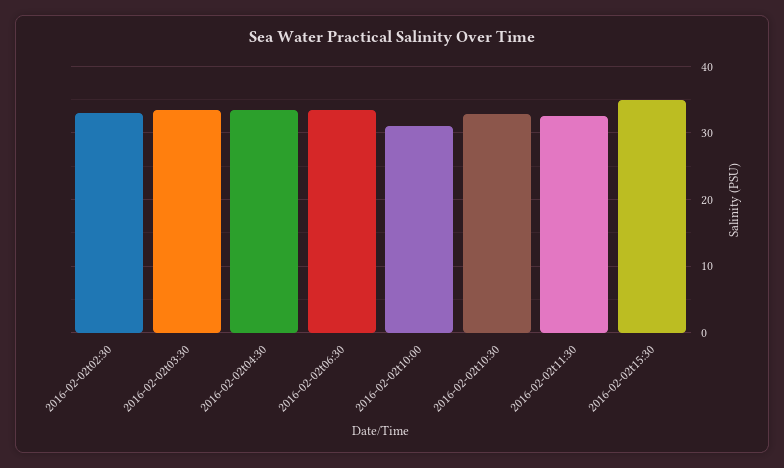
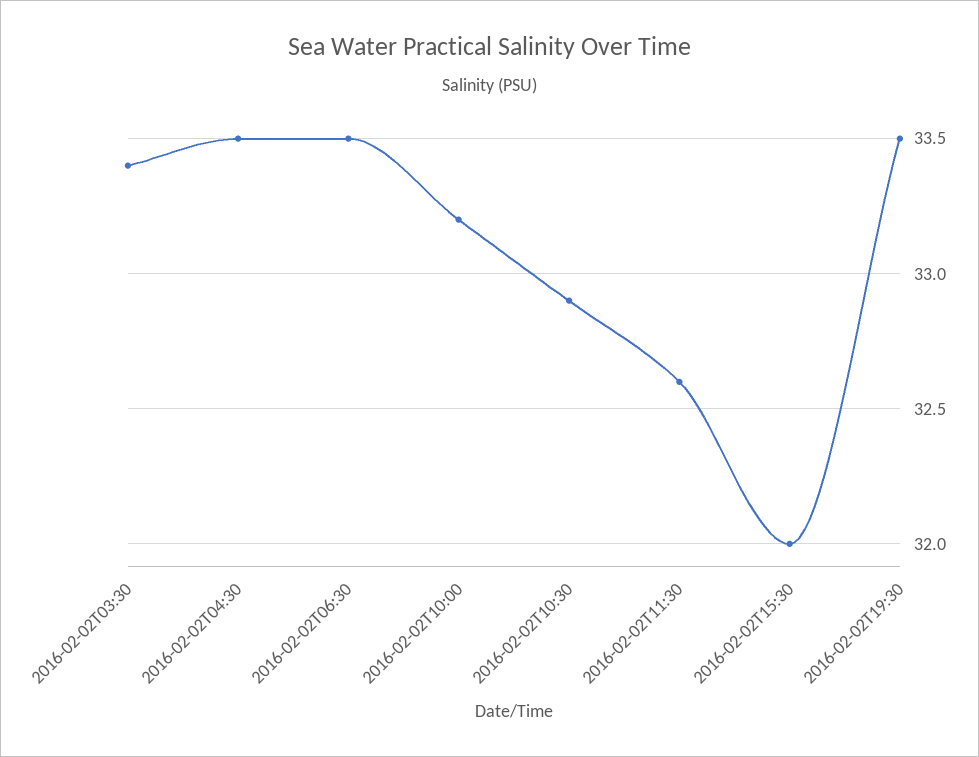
2016-02-02t02:30: 33 -> none
2016-02-02t10:00: 31 -> 33.2
2016-02-02t15:30: 35 -> 32
2016-02-02T19:30: none -> 33.5

